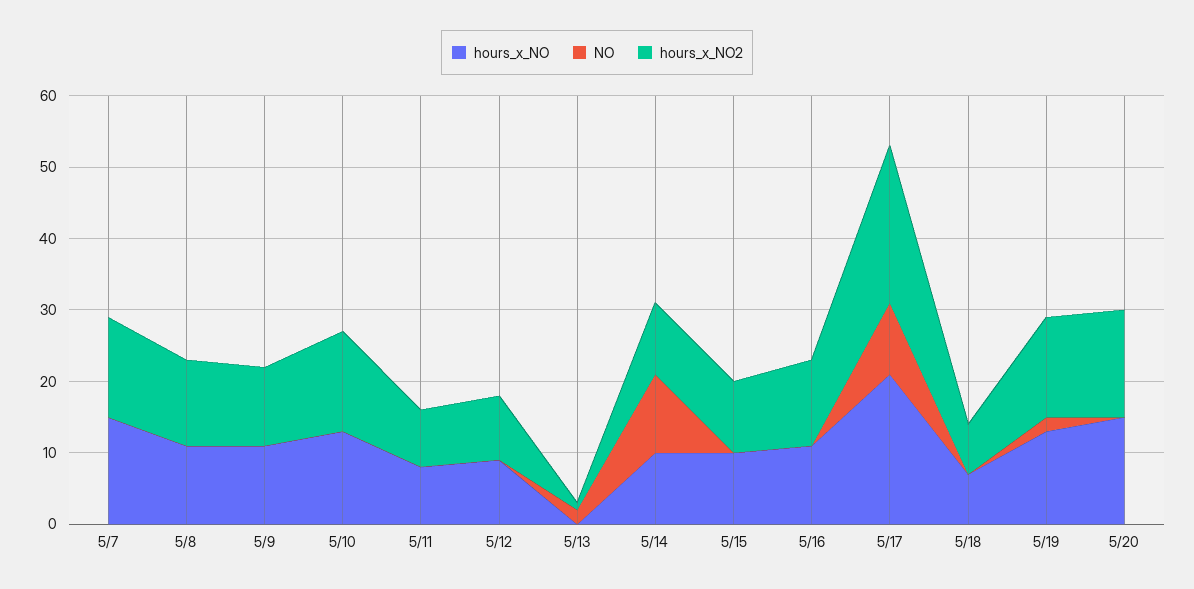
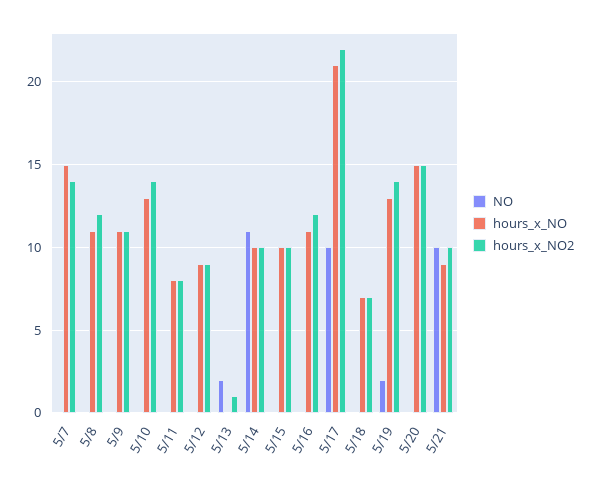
NO, 5/21: none -> 10
hours_x_NO, 5/21: none -> 9
hours_x_NO2, 5/21: none -> 10

